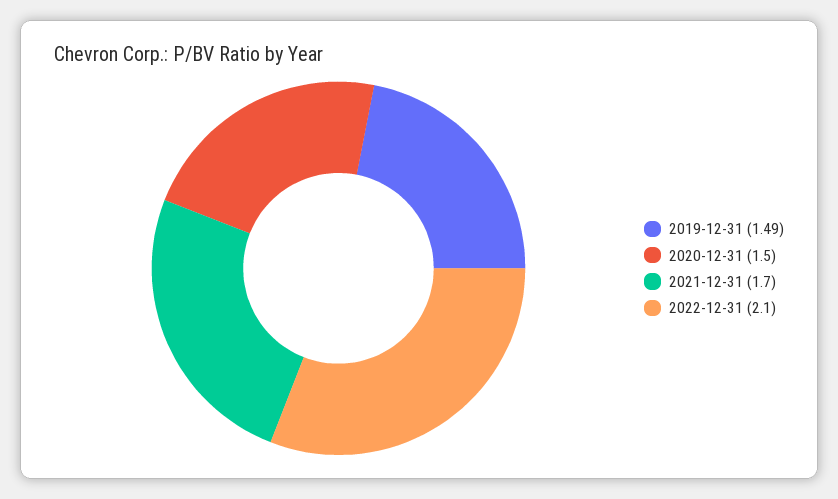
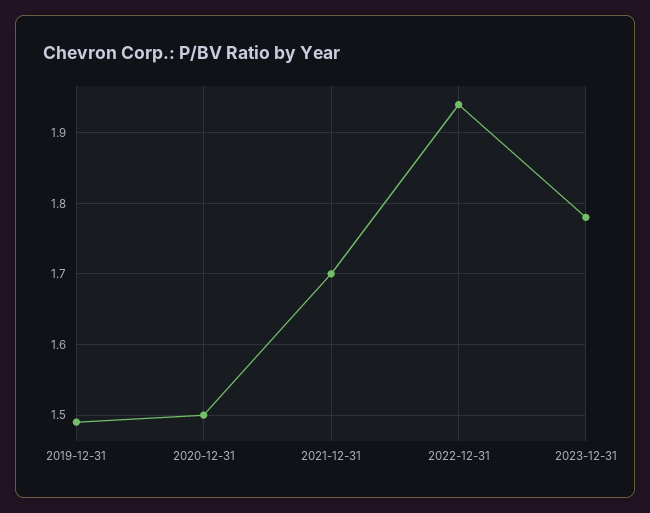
2022-12-31: 2.1 -> 1.94
2023-12-31: none -> 1.78

